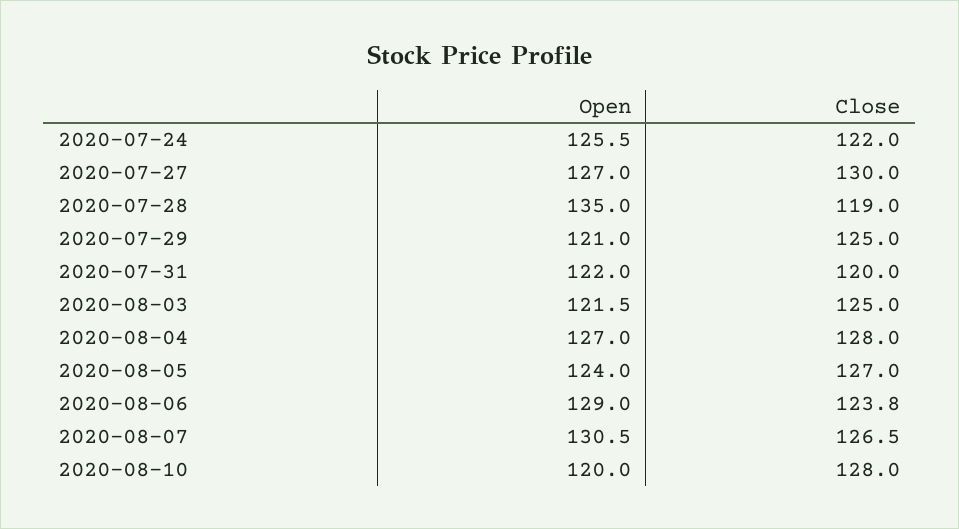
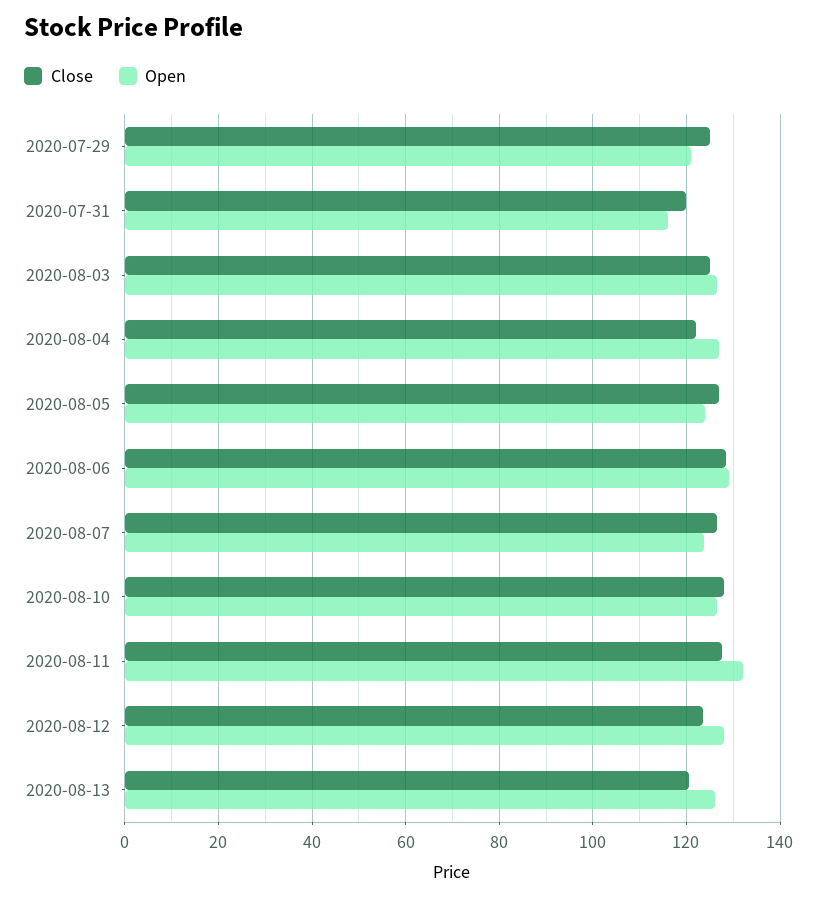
Open, 2020-07-24: 125.5 -> none
Close, 2020-07-24: 122 -> none
Open, 2020-07-27: 127 -> none
Close, 2020-07-27: 130 -> none
Open, 2020-07-28: 135 -> none
Close, 2020-07-28: 119 -> none
Open, 2020-07-31: 122 -> 116
Open, 2020-08-03: 121.5 -> 126
Close, 2020-08-04: 128 -> 122
Close, 2020-08-06: 123.8 -> 128
Open, 2020-08-07: 130.5 -> 124
Open, 2020-08-10: 120 -> 126
Close, 2020-08-11: none -> 128
Open, 2020-08-11: none -> 132
Close, 2020-08-12: none -> 124
Open, 2020-08-12: none -> 128
Close, 2020-08-13: none -> 120
Open, 2020-08-13: none -> 126

